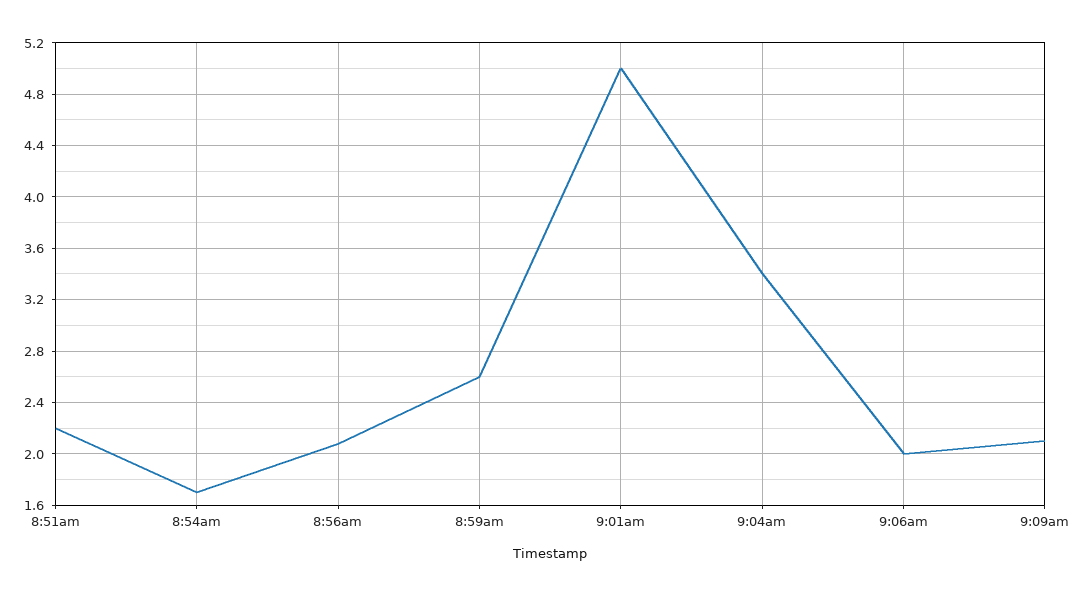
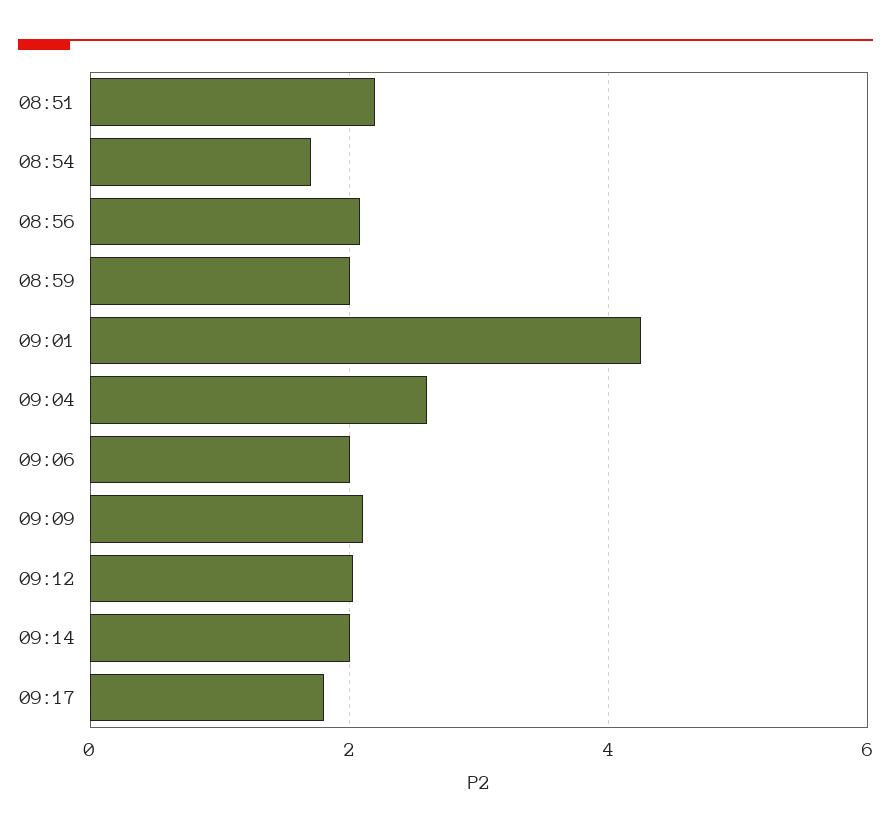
8:59am: 2.6 -> 2
9:01am: 5 -> 4.2
9:04am: 3.4 -> 2.6
09:12: none -> 2
09:14: none -> 2
09:17: none -> 1.8

